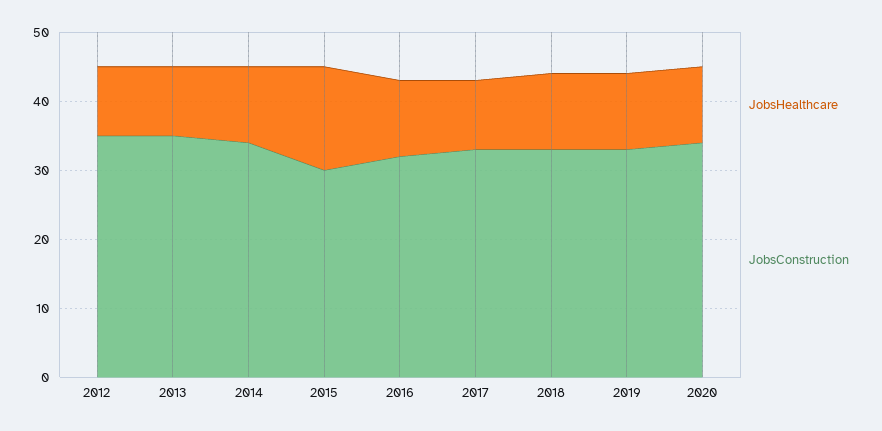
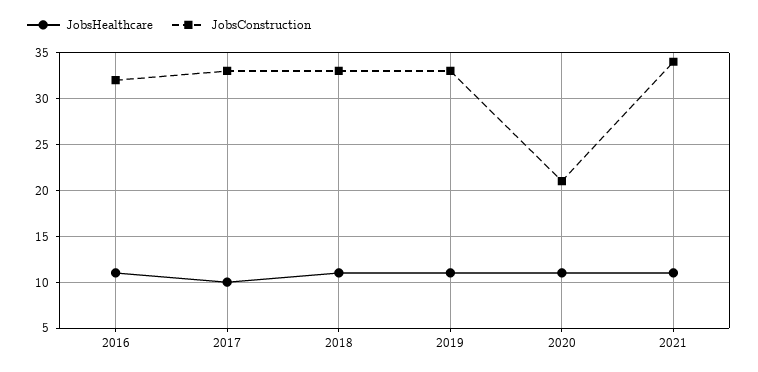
JobsHealthcare, 2012: 10 -> none
JobsConstruction, 2012: 35 -> none
JobsHealthcare, 2013: 10 -> none
JobsConstruction, 2013: 35 -> none
JobsHealthcare, 2014: 10 -> none
JobsConstruction, 2014: 35 -> none
JobsHealthcare, 2015: 15 -> none
JobsConstruction, 2015: 30 -> none
JobsConstruction, 2020: 35 -> 21
JobsHealthcare, 2021: none -> 11
JobsConstruction, 2021: none -> 34

